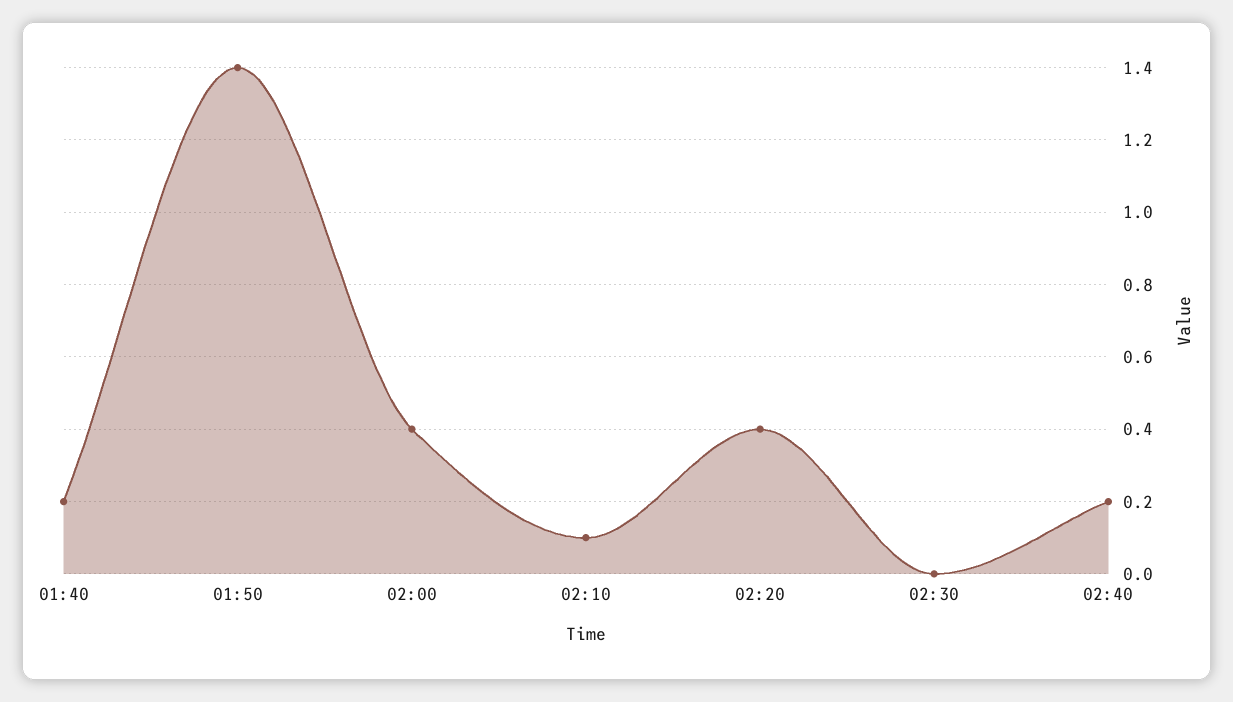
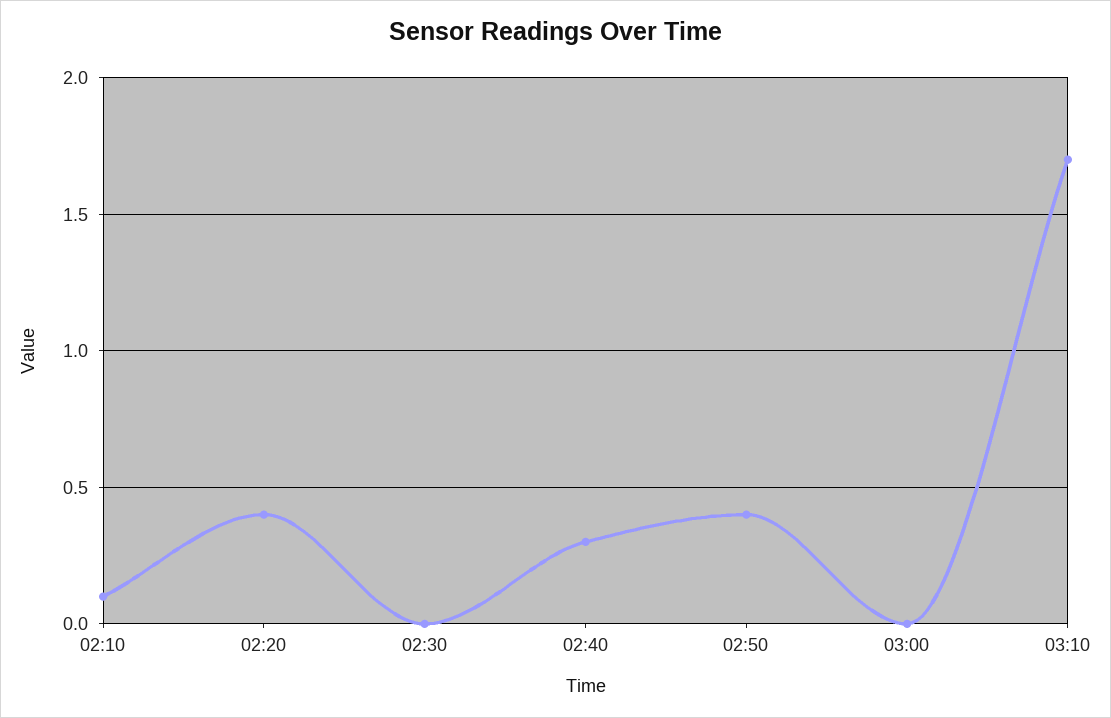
01:40: 0.2 -> none
01:50: 1.4 -> none
02:00: 0.4 -> none
02:40: 0.2 -> 0.3
02:50: none -> 0.4
03:00: none -> 0
03:10: none -> 1.7

